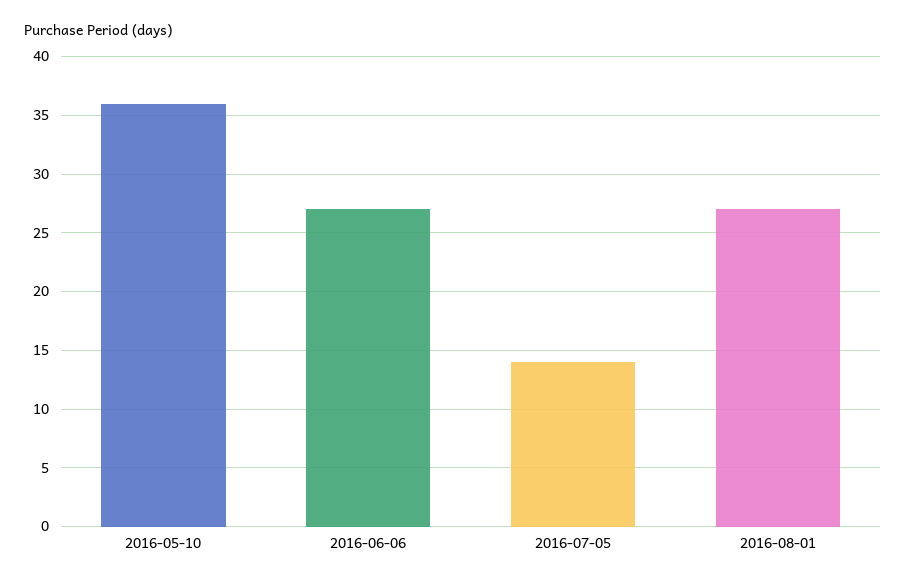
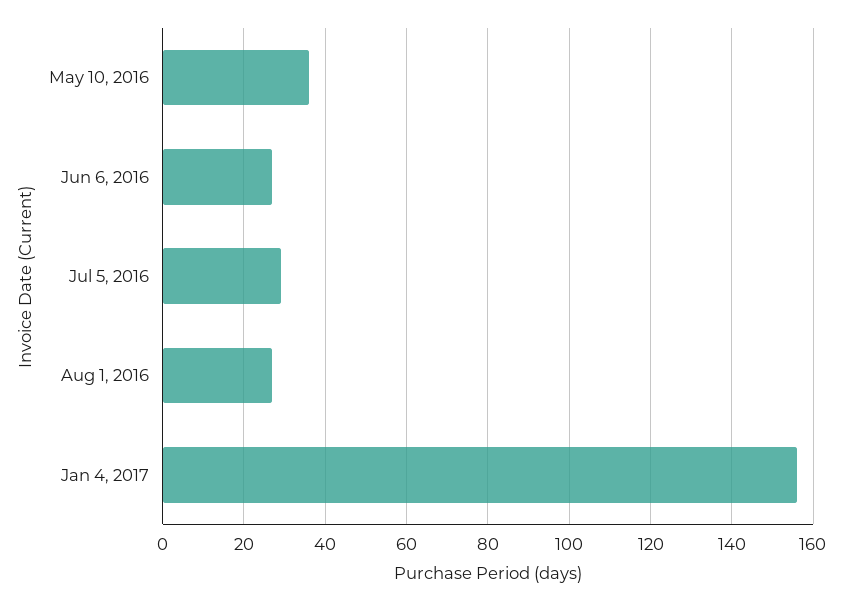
2016-07-05: 14 -> 30
Jan 4, 2017: none -> 155

